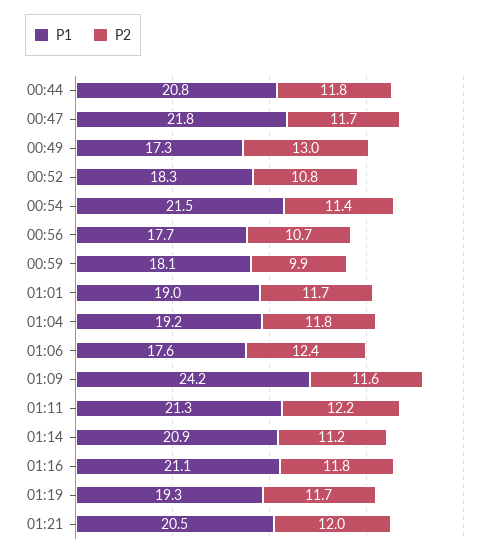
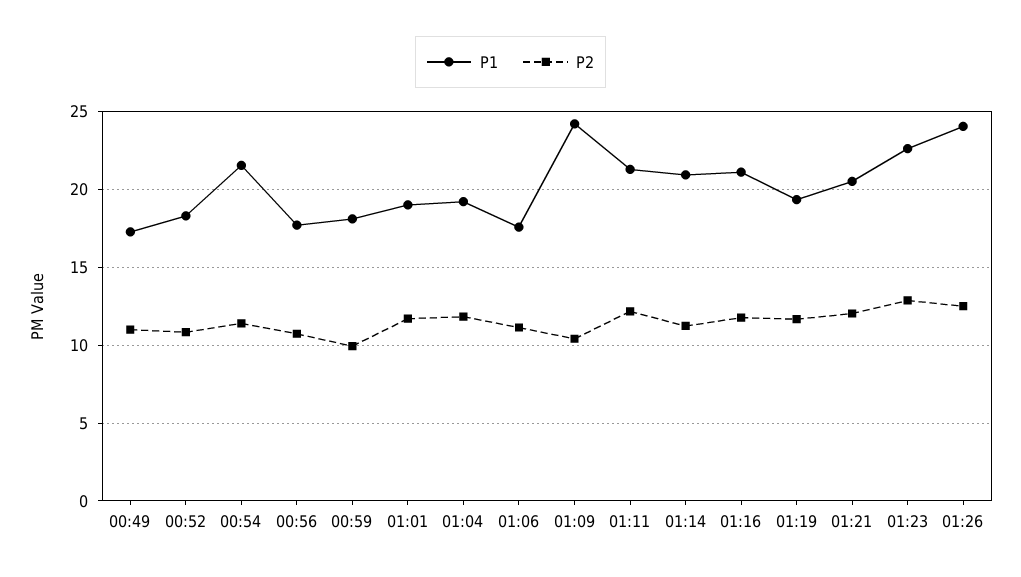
P1, 00:44: 20.8 -> none
P2, 00:44: 11.8 -> none
P1, 00:47: 21.8 -> none
P2, 00:47: 11.7 -> none
P2, 00:49: 13 -> 11
P2, 01:06: 12.4 -> 11
P2, 01:09: 11.6 -> 10.5
P1, 01:23: none -> 22.5
P2, 01:23: none -> 13
P1, 01:26: none -> 24
P2, 01:26: none -> 12.5

